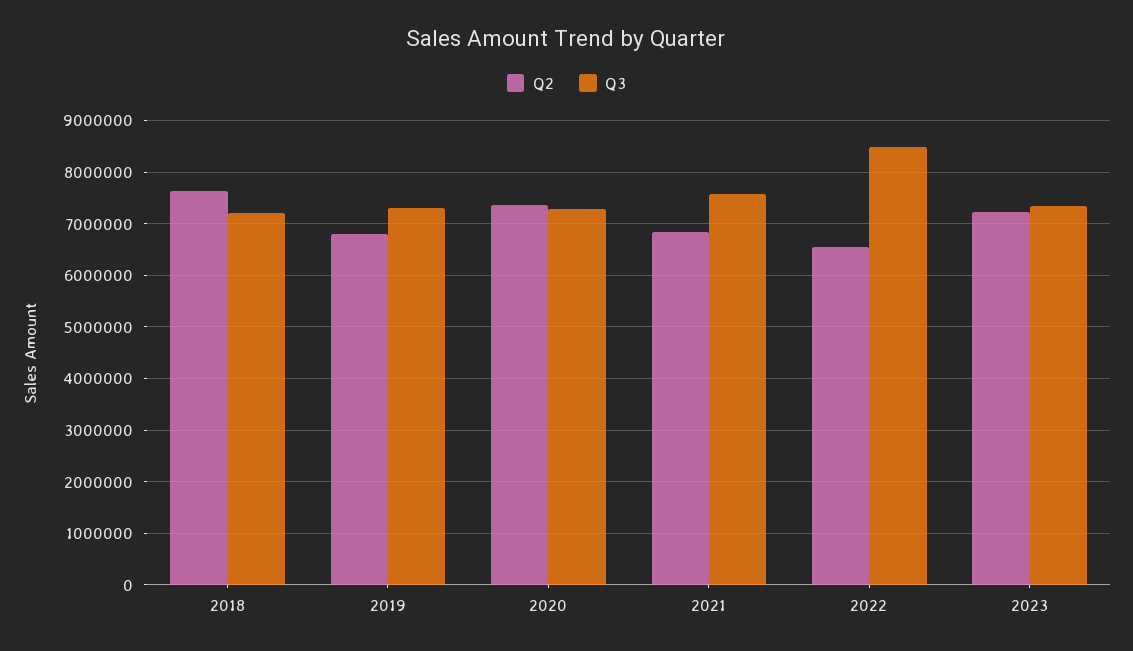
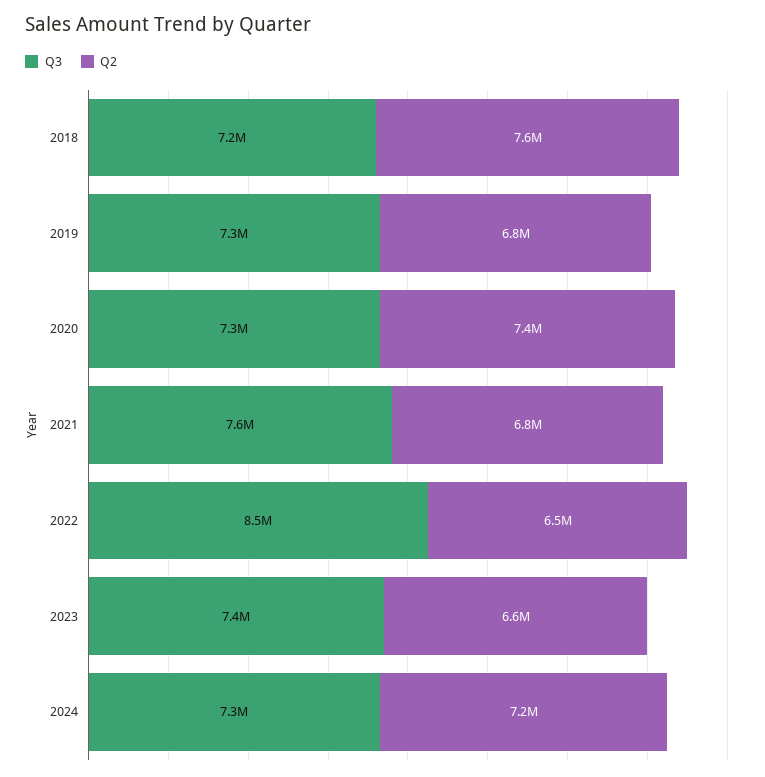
Q2, 2023: 7200000 -> 6600000
Q3, 2024: none -> 7300000
Q2, 2024: none -> 7200000

